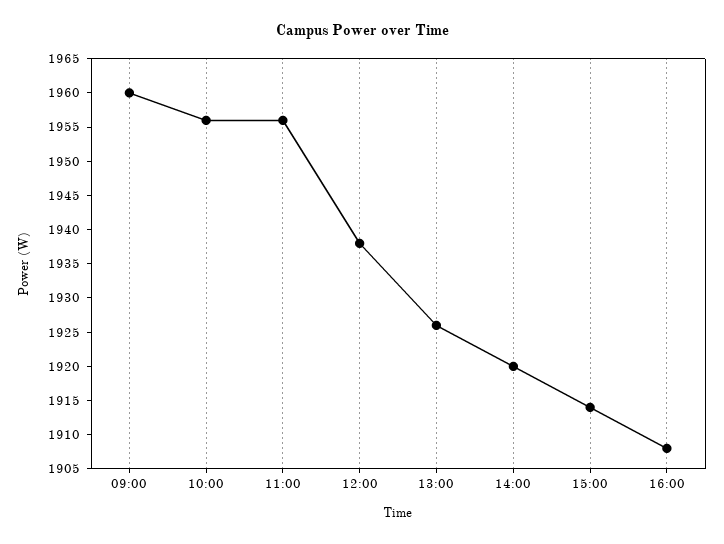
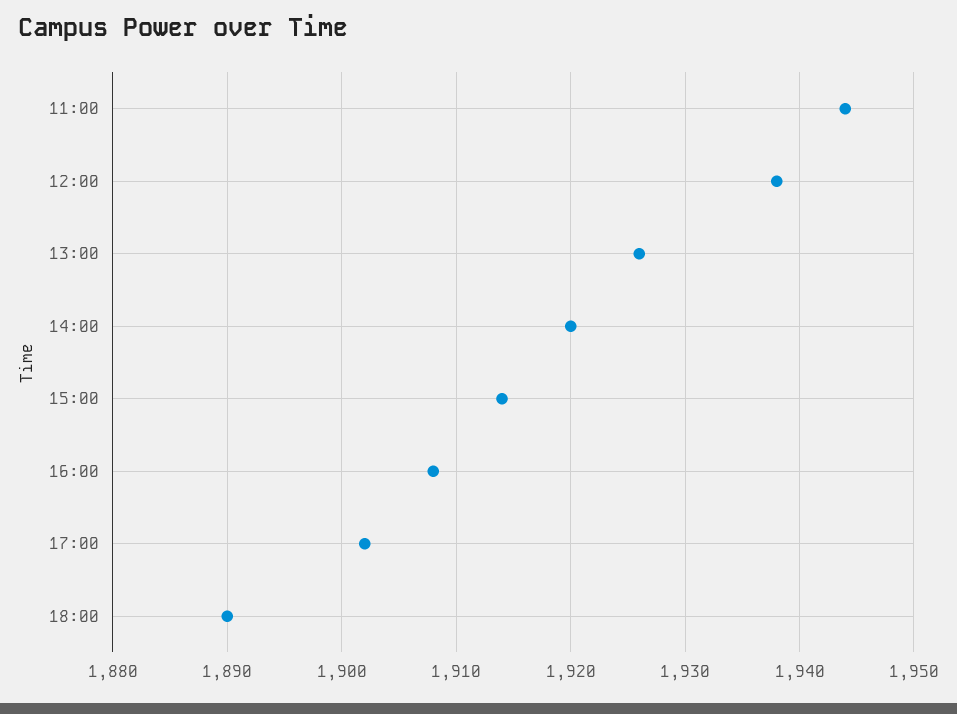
09:00: 1960 -> none
10:00: 1955 -> none
11:00: 1955 -> 1944
17:00: none -> 1902
18:00: none -> 1890

